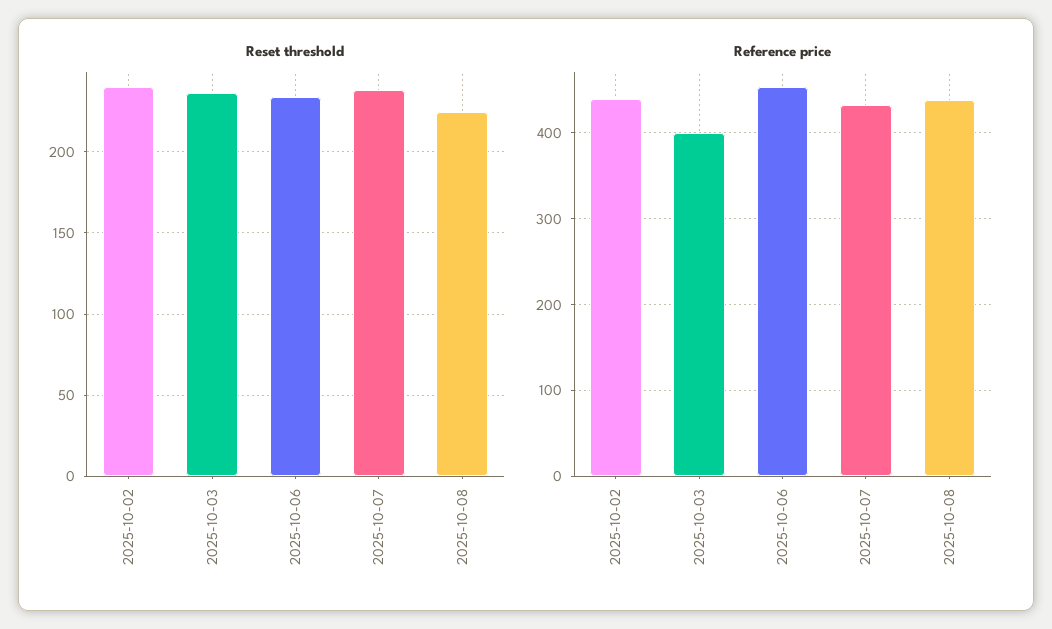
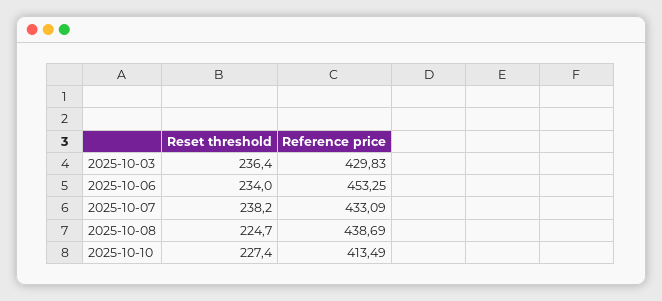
Reset threshold, 2025-10-02: 240 -> none
Reference price, 2025-10-02: 440 -> none
Reference price, 2025-10-03: 400 -> 429.83
Reset threshold, 2025-10-10: none -> 227.4
Reference price, 2025-10-10: none -> 413.49

